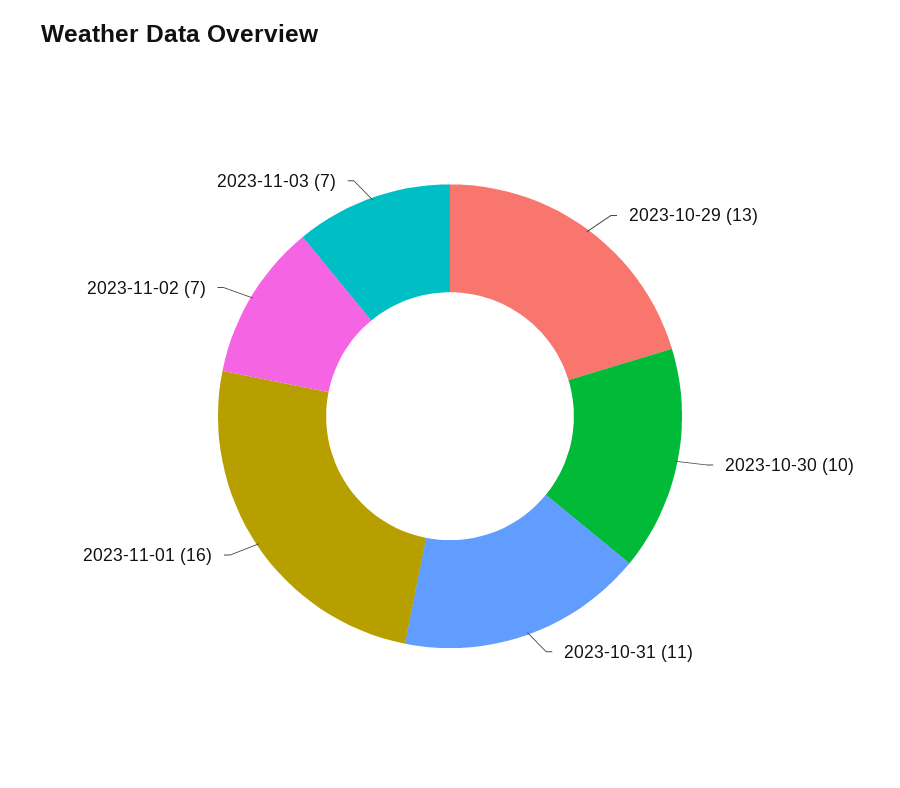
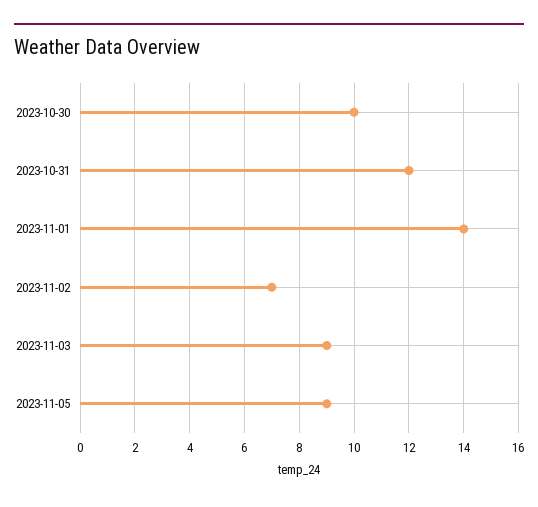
2023-10-29: 13 -> none
2023-10-31: 11 -> 12
2023-11-01: 16 -> 14
2023-11-03: 7 -> 9
2023-11-05: none -> 9

